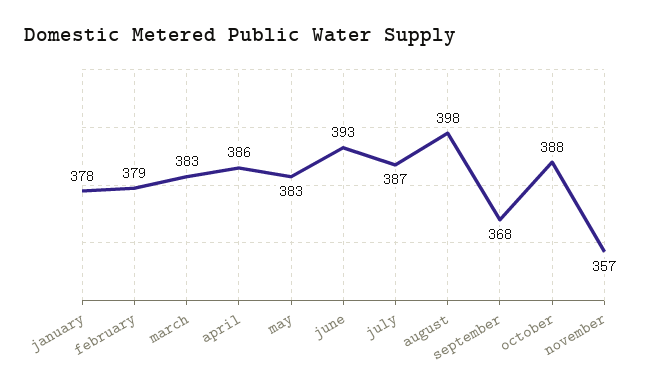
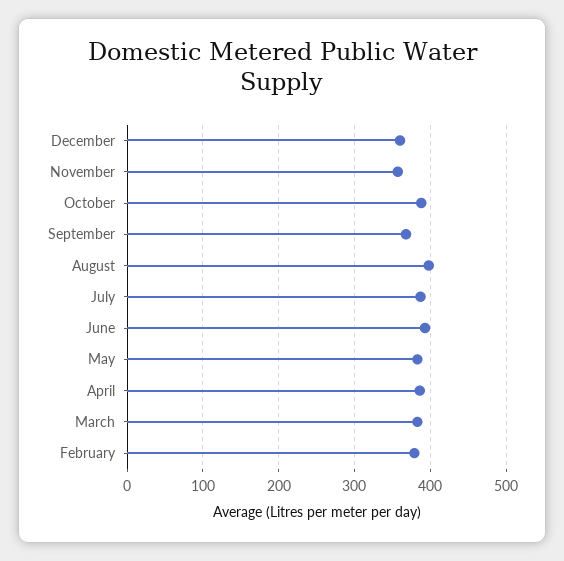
january: 378 -> none
December: none -> 360

